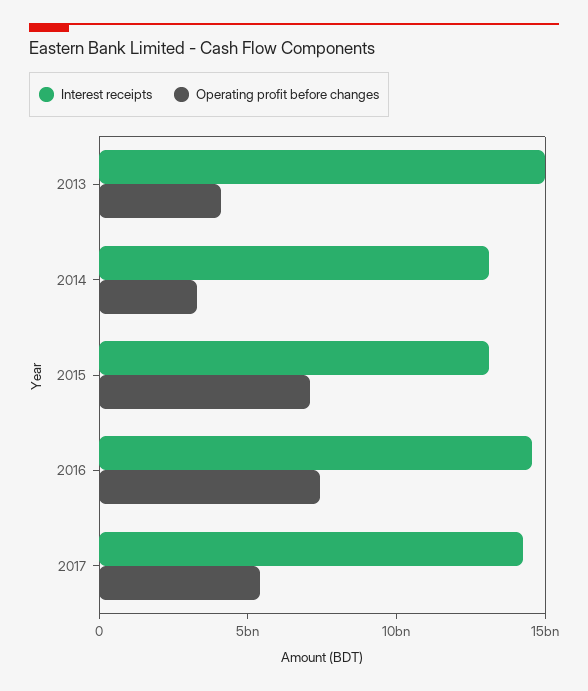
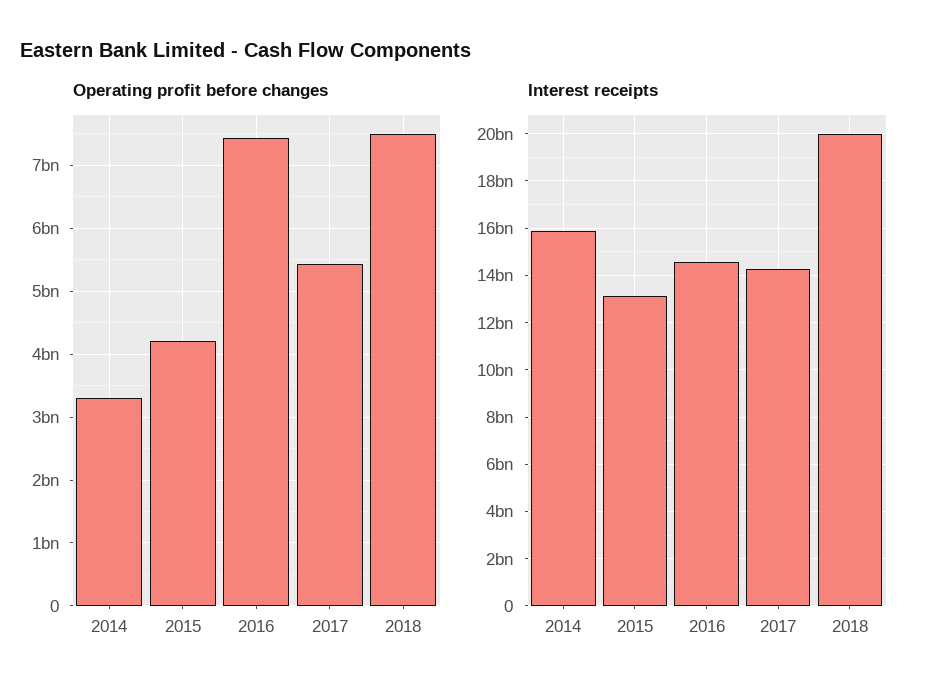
Interest receipts, 2013: 15000000000 -> none
Operating profit before changes, 2013: 4000000000 -> none
Interest receipts, 2014: 13000000000 -> 16000000000
Operating profit before changes, 2015: 7000000000 -> 4200000000
Operating profit before changes, 2018: none -> 7500000000
Interest receipts, 2018: none -> 20000000000

